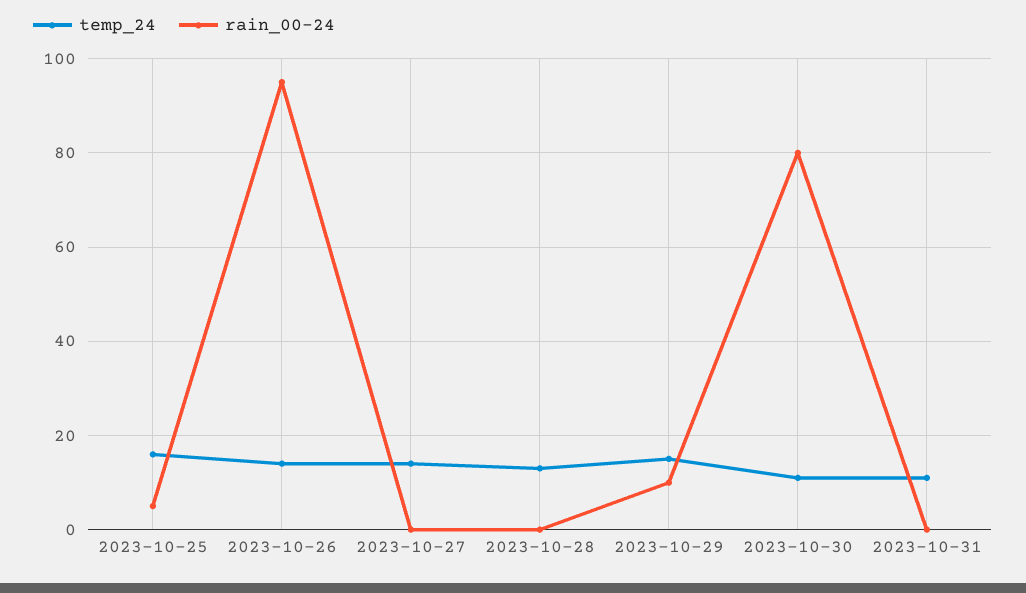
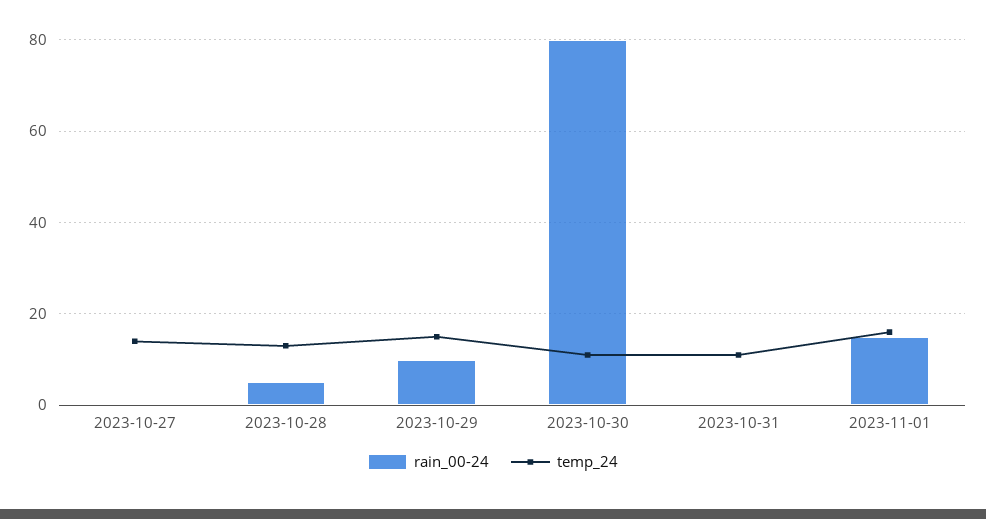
temp_24, 2023-10-25: 15 -> none
rain_00-24, 2023-10-25: 5 -> none
temp_24, 2023-10-26: 15 -> none
rain_00-24, 2023-10-26: 95 -> none
rain_00-24, 2023-10-28: 0 -> 5
rain_00-24, 2023-11-01: none -> 15
temp_24, 2023-11-01: none -> 15

